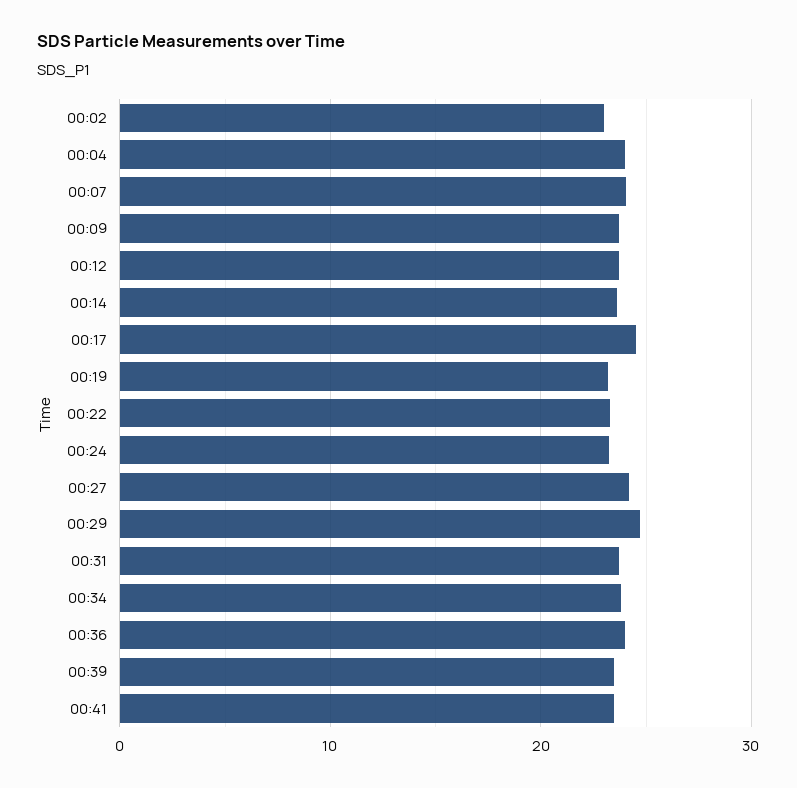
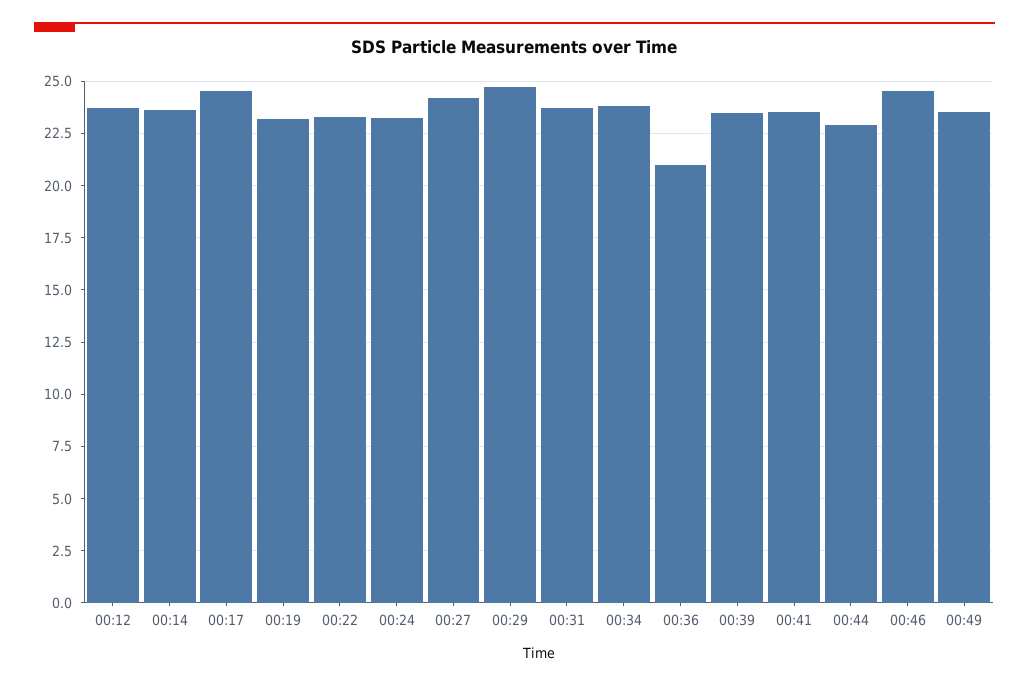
00:02: 23 -> none
00:04: 24 -> none
00:07: 24 -> none
00:09: 24 -> none
00:36: 24 -> 21
00:44: none -> 23
00:46: none -> 24.5
00:49: none -> 23.5

